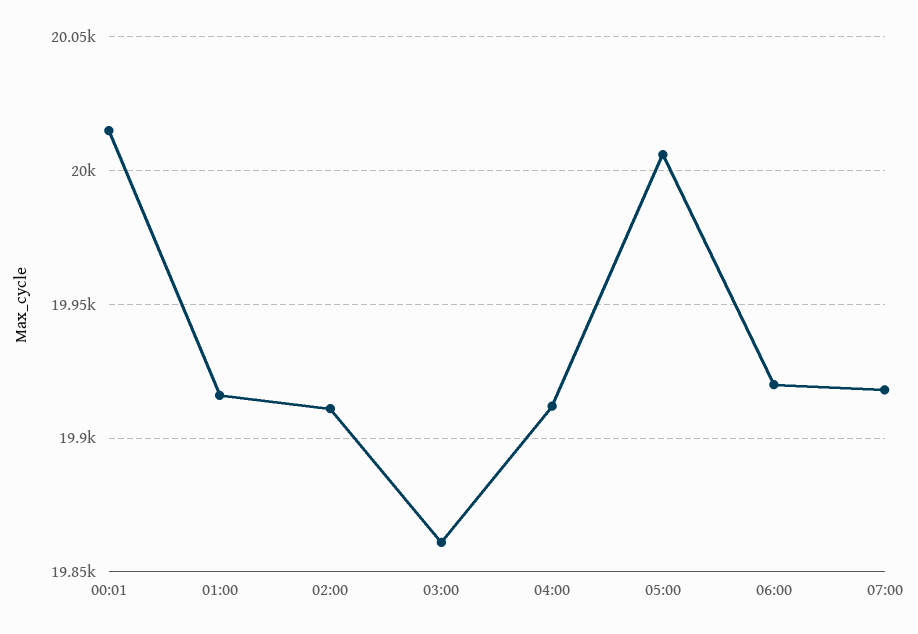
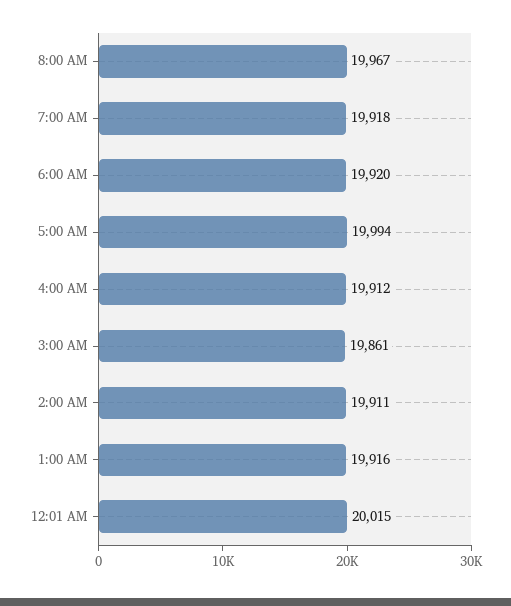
05:00: 20005 -> 19994
8:00 AM: none -> 19967

